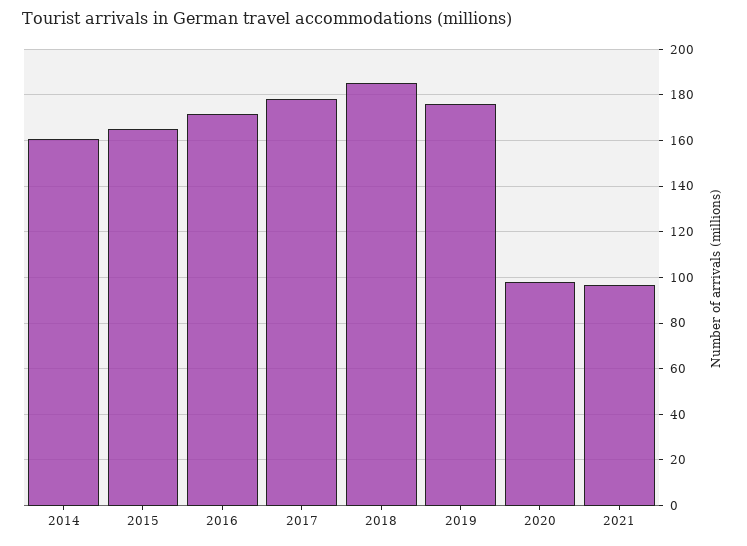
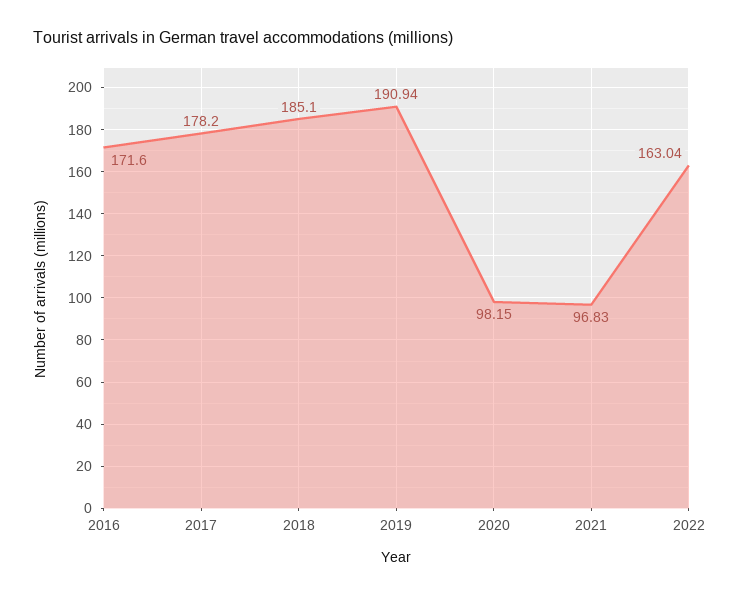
2014: 160 -> none
2015: 165 -> none
2019: 175 -> 190.94
2022: none -> 163.04

